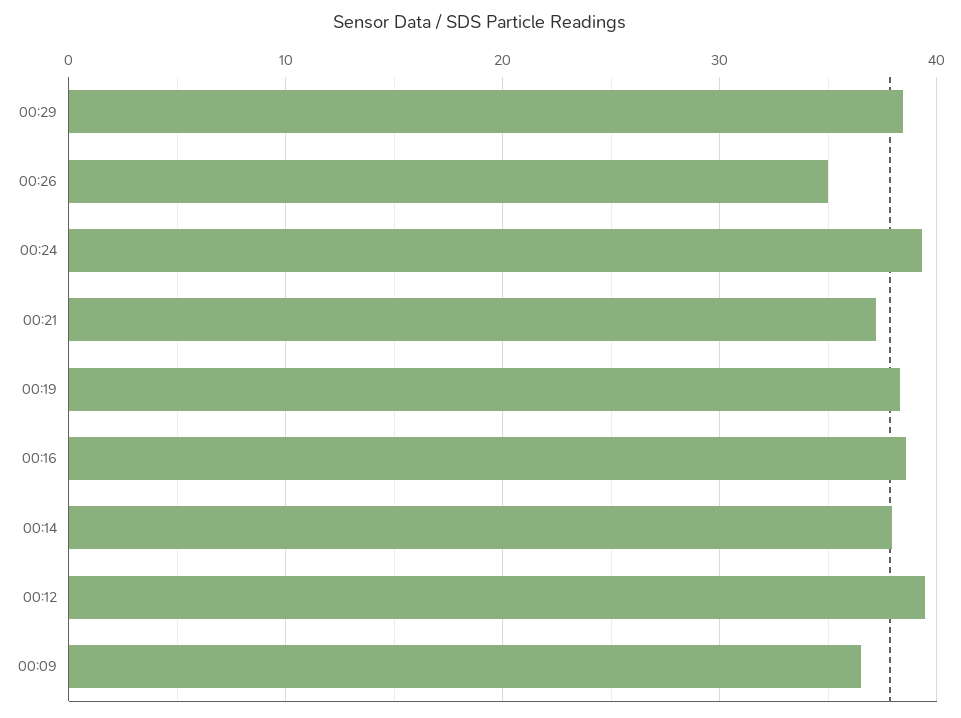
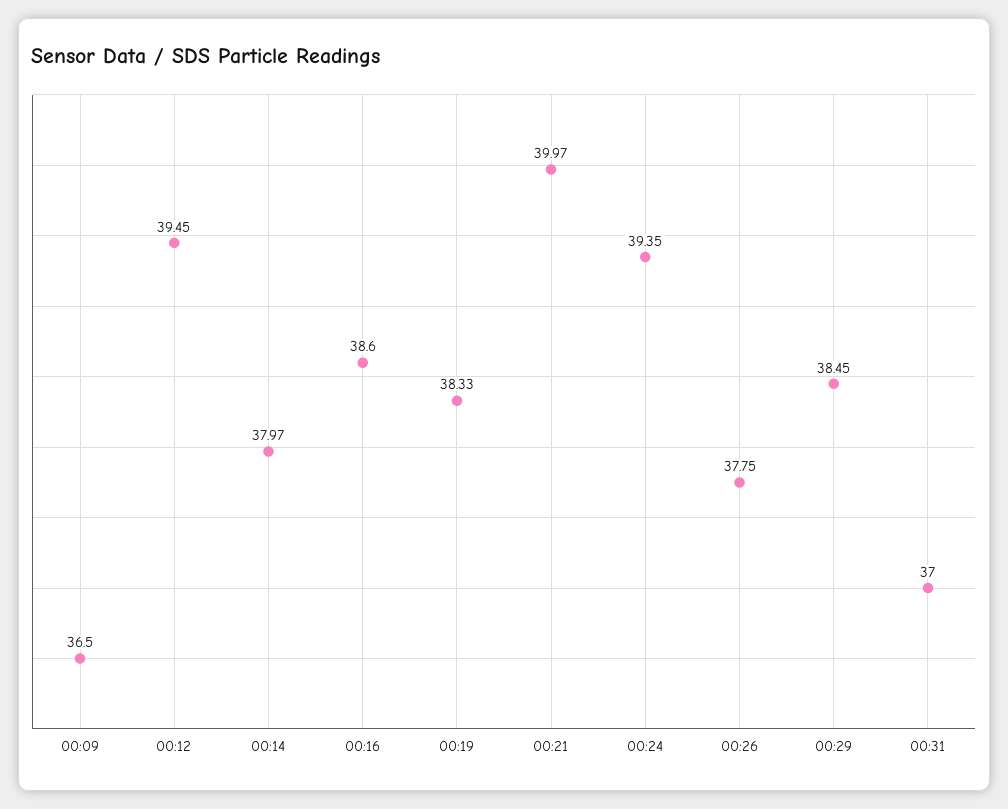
00:26: 35 -> 37.75
00:21: 37 -> 39.97
00:31: none -> 37

